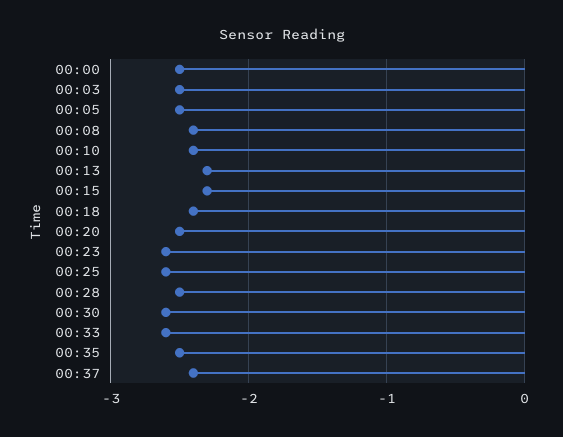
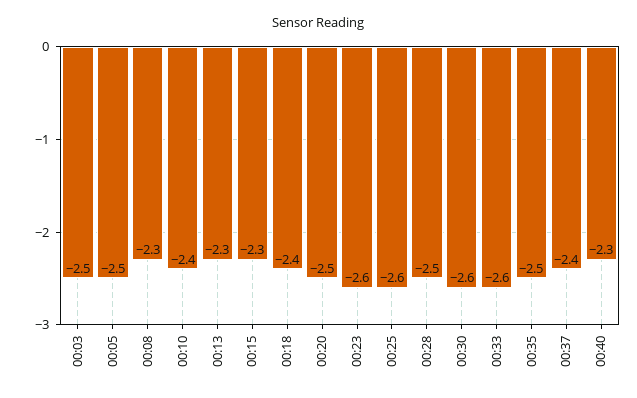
00:00: -2.5 -> none
00:08: -2.4 -> -2.3
00:40: none -> -2.3

